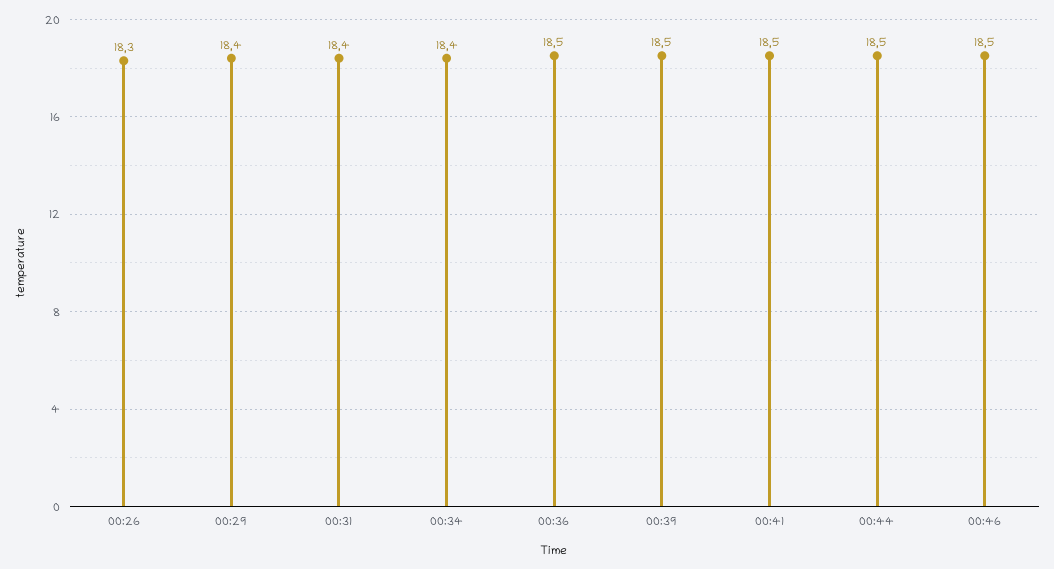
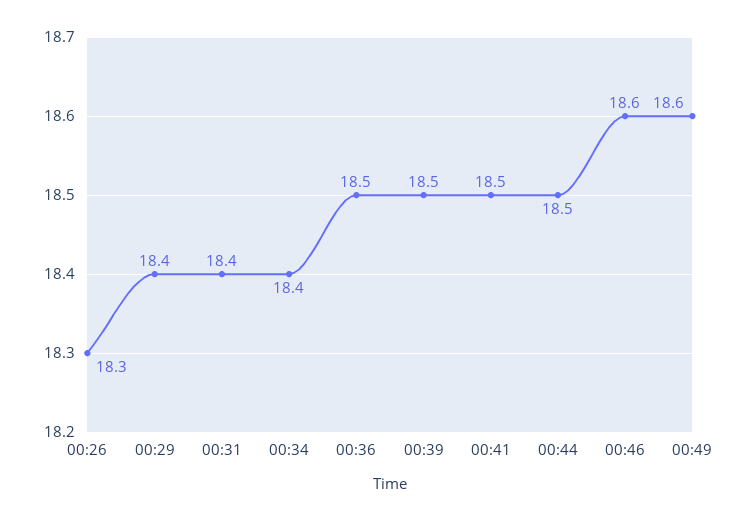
00:46: 18.5 -> 18.6
00:49: none -> 18.6

